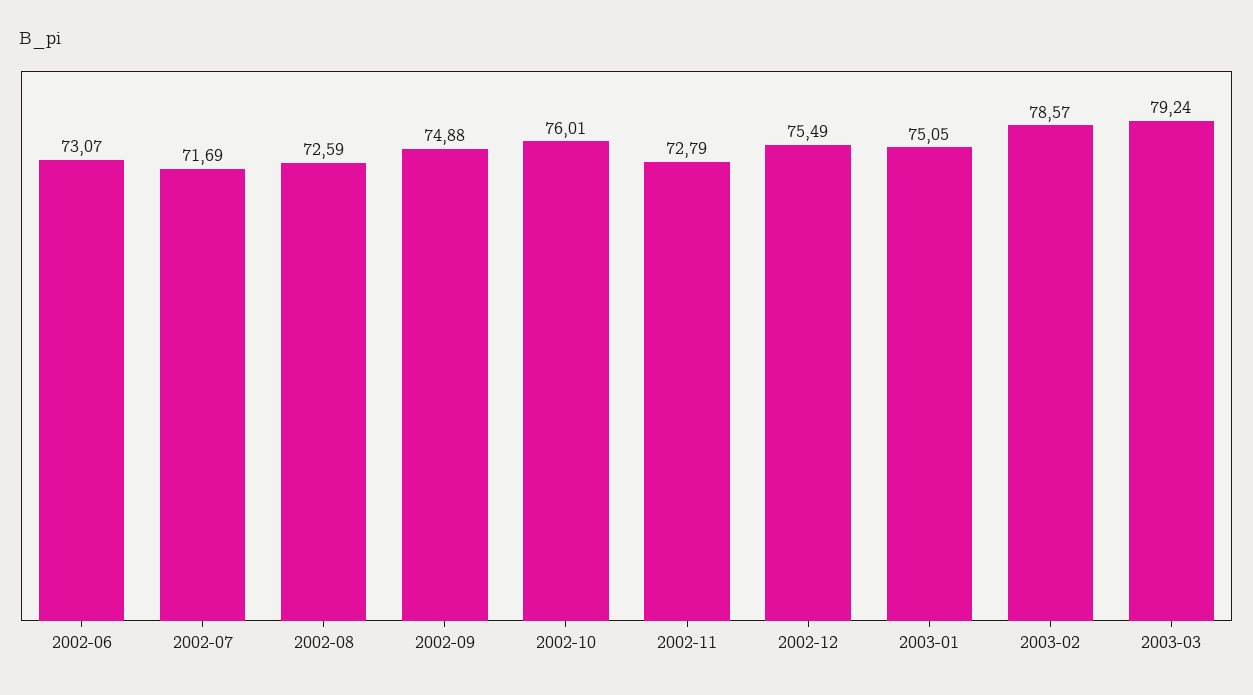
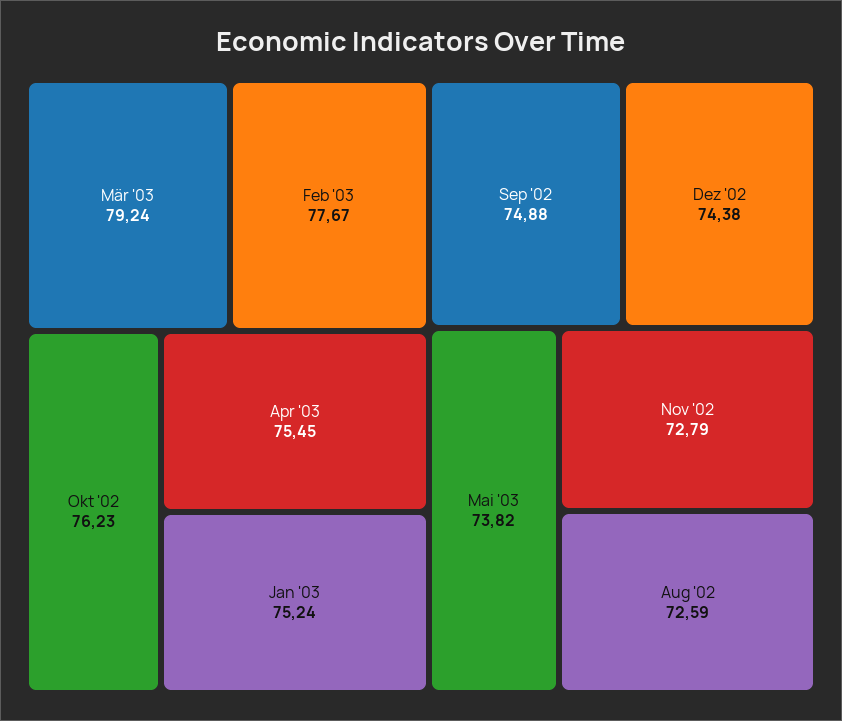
2002-06: 73.07 -> none
2002-07: 71.69 -> none
2002-10: 76.01 -> 76.23
2002-12: 75.49 -> 74.38
2003-01: 75.05 -> 75.24
2003-02: 78.57 -> 77.67
Apr '03: none -> 75.45
Mai '03: none -> 73.82

